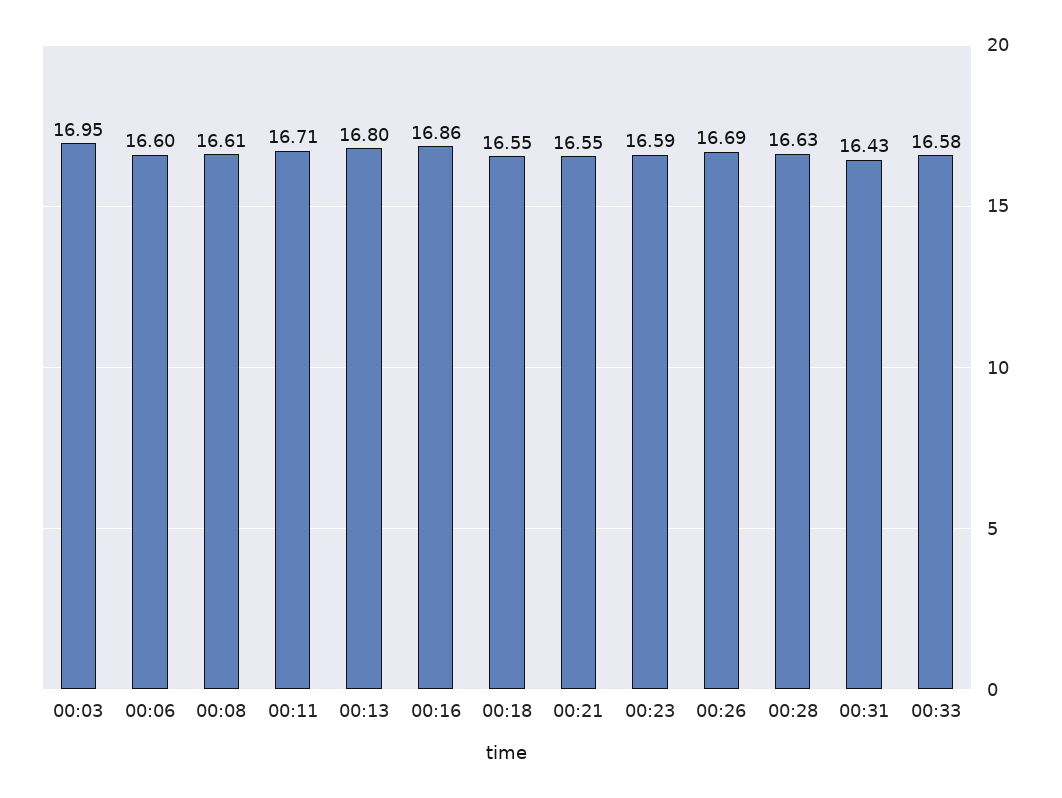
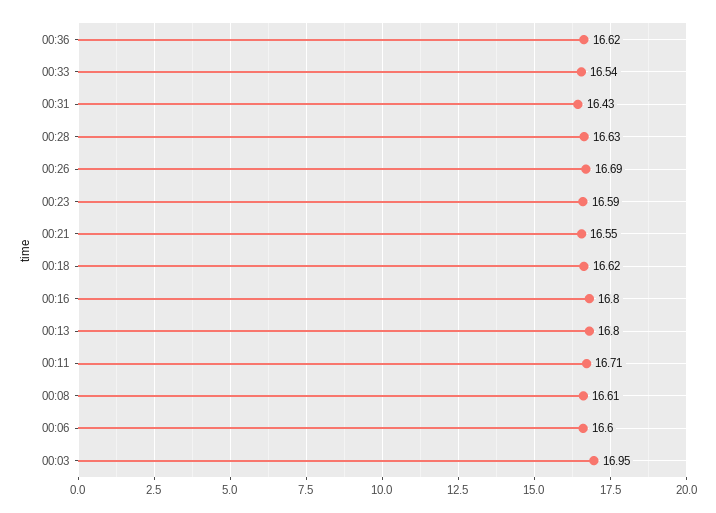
00:16: 16.86 -> 16.8
00:18: 16.55 -> 16.62
00:33: 16.58 -> 16.54
00:36: none -> 16.62

